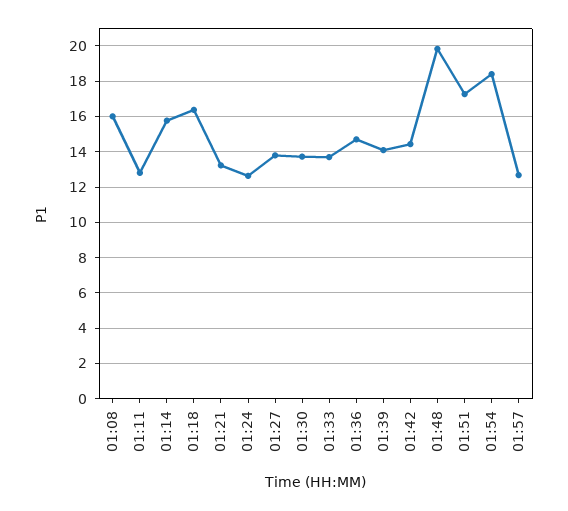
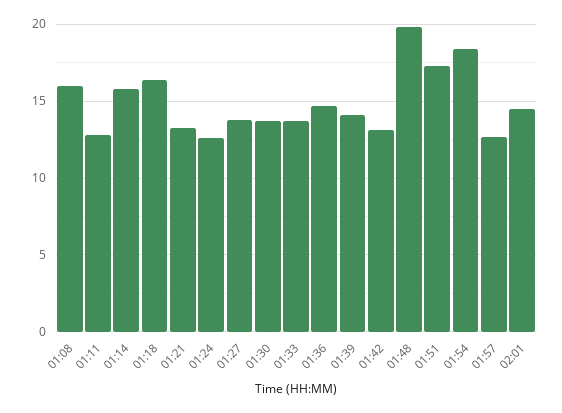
01:42: 14.5 -> 13
02:01: none -> 14.5

